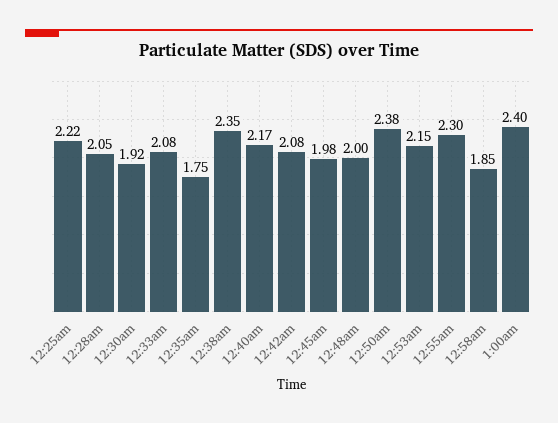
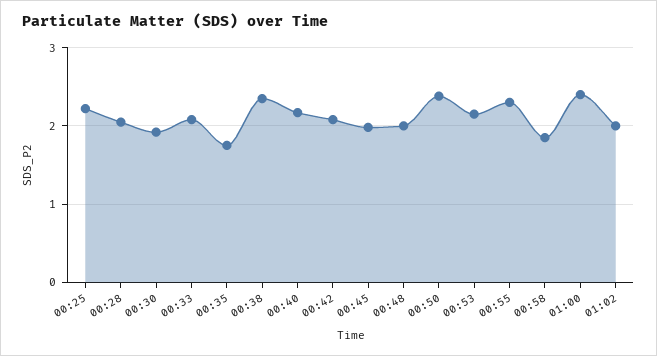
01:02: none -> 2

